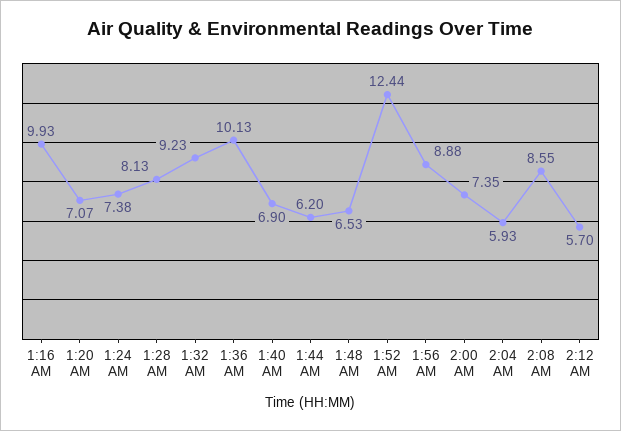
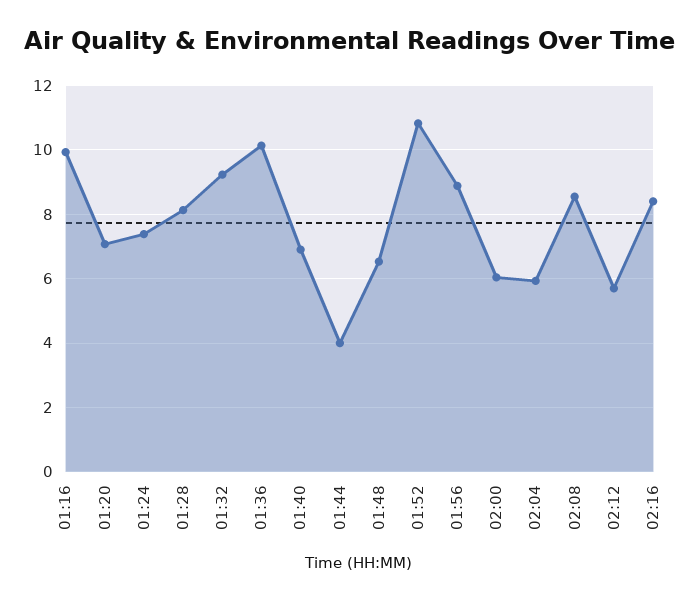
1:44 AM: 6.2 -> 4
1:52 AM: 12.44 -> 10.8
2:00 AM: 7.35 -> 6
02:16: none -> 8.4

